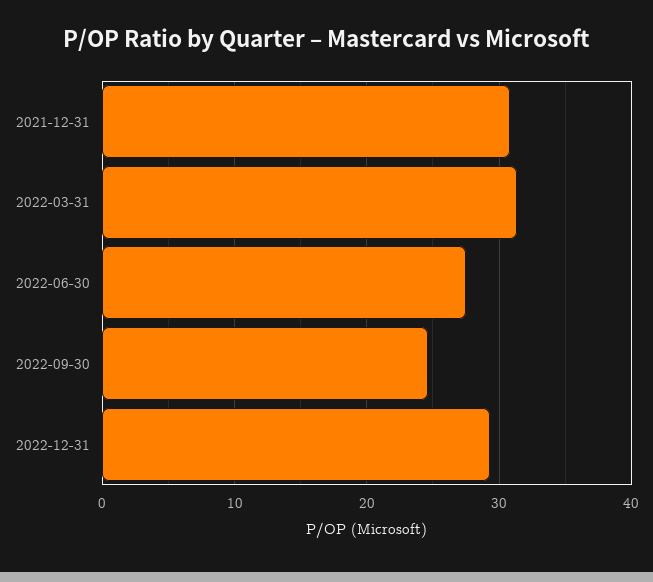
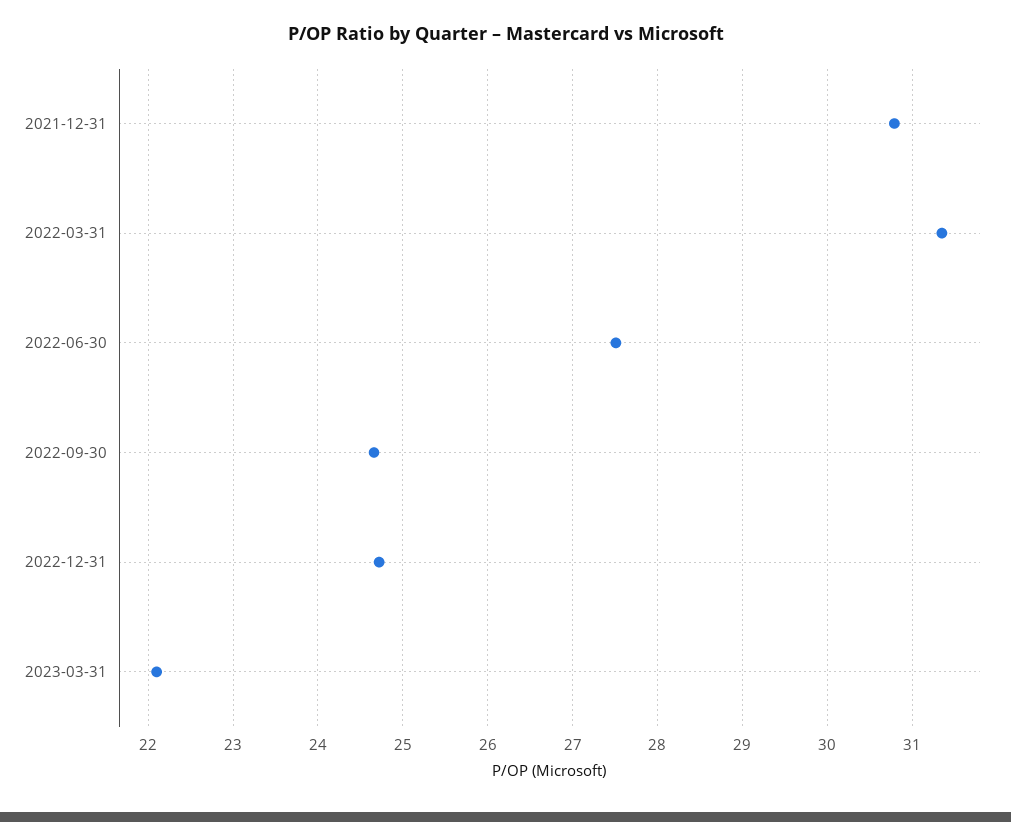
2022-12-31: 29 -> 24.7
2023-03-31: none -> 22.1

